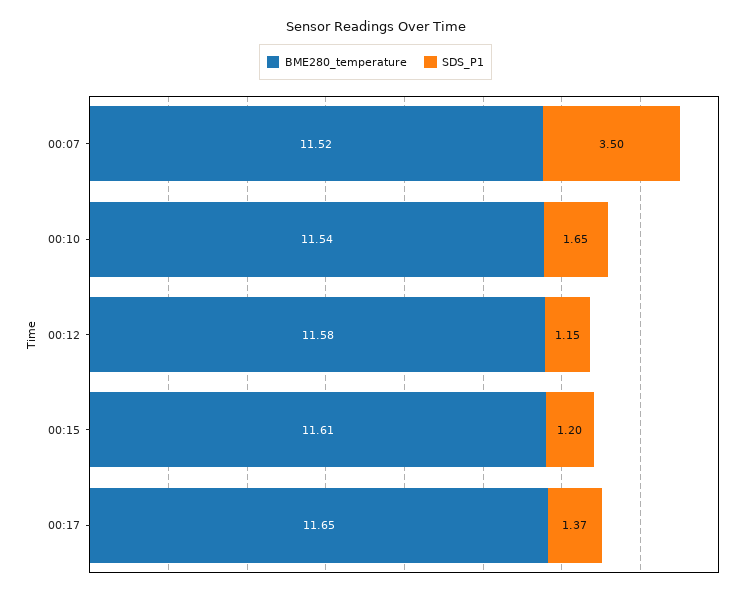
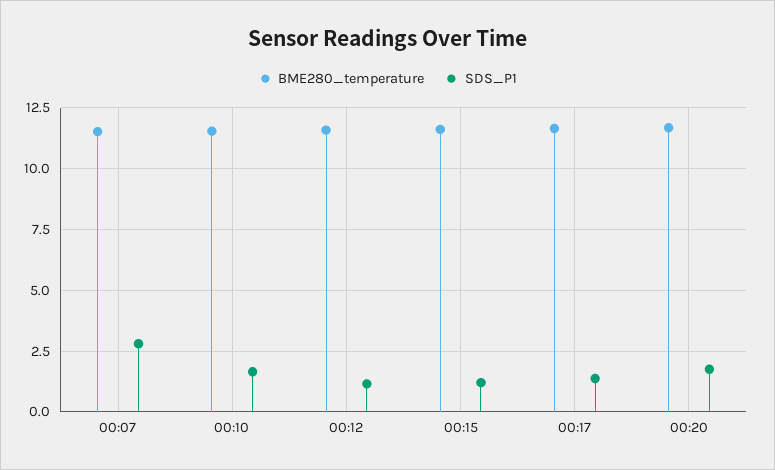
SDS_P1, 00:07: 3.5 -> 2.75
BME280_temperature, 00:20: none -> 11.75
SDS_P1, 00:20: none -> 1.75

